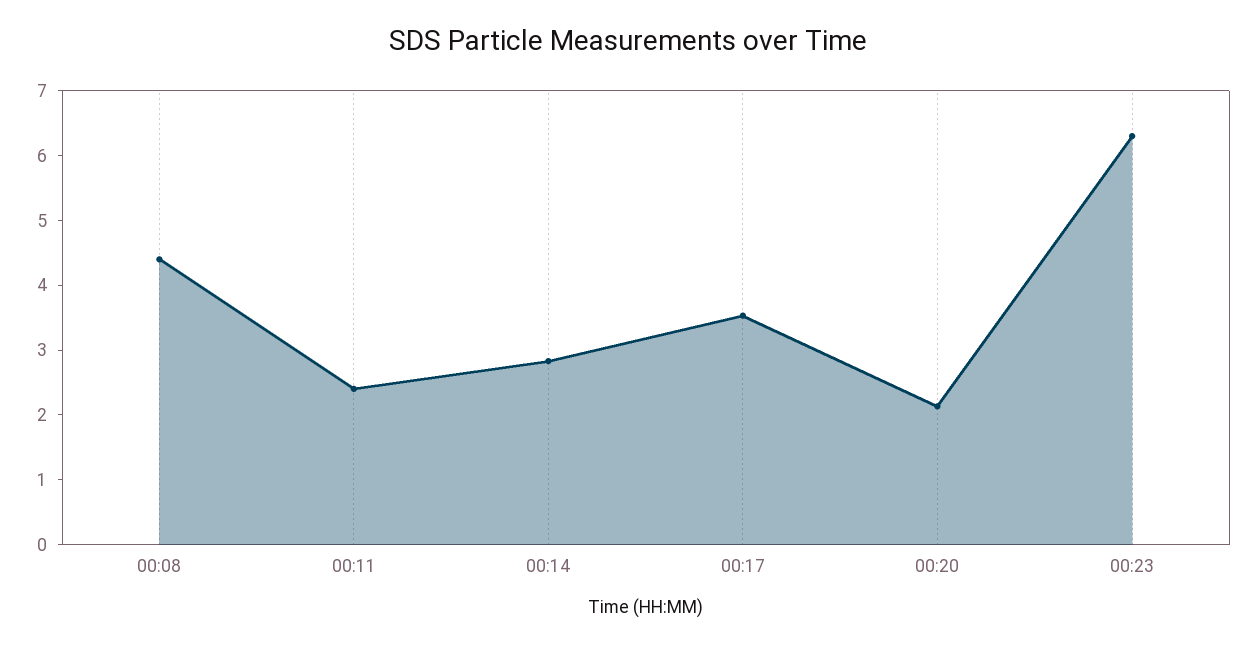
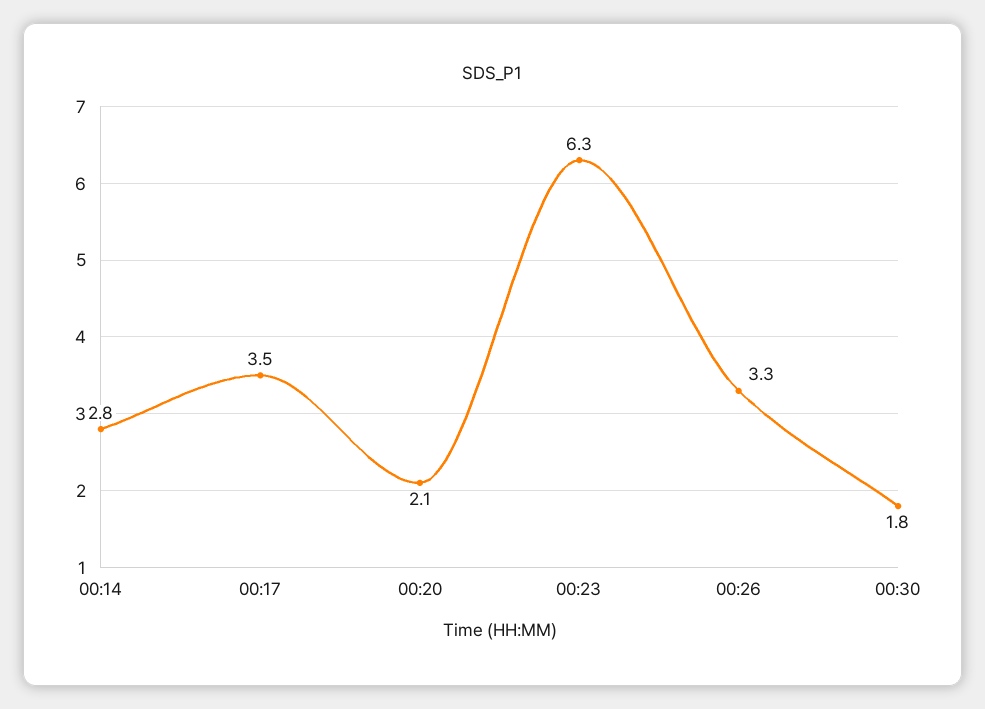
00:08: 4.4 -> none
00:11: 2.4 -> none
00:26: none -> 3.3
00:30: none -> 1.8

